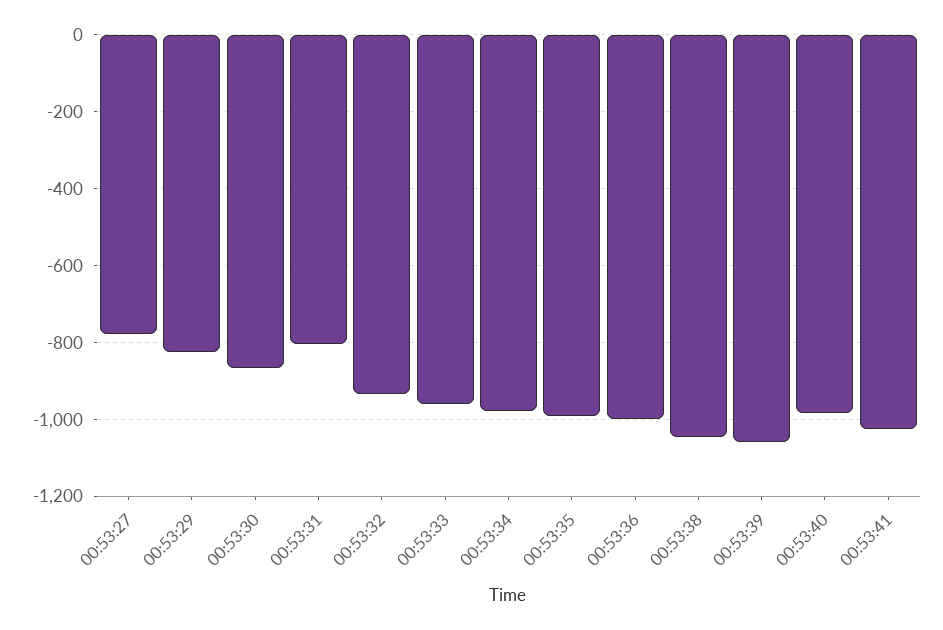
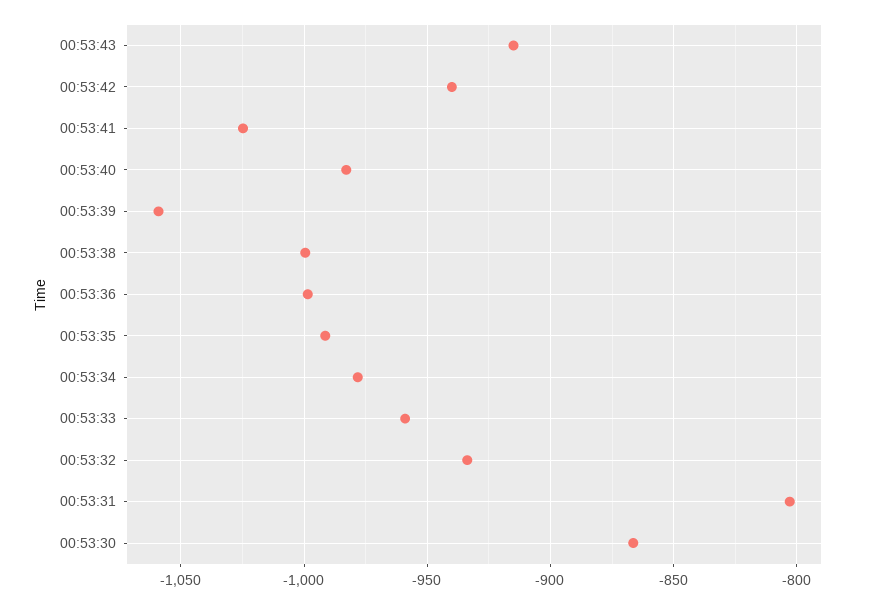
00:53:27: -780 -> none
00:53:29: -820 -> none
00:53:38: -1040 -> -1000
00:53:43: none -> -915
00:53:42: none -> -940

